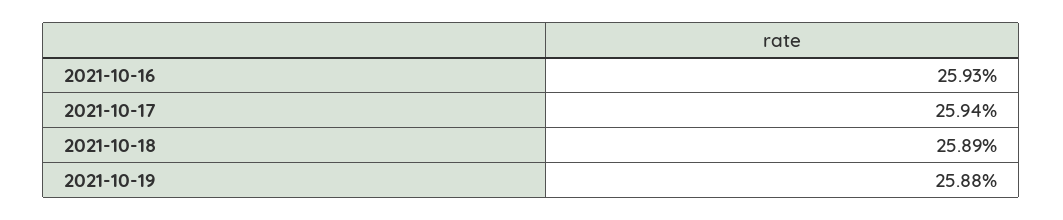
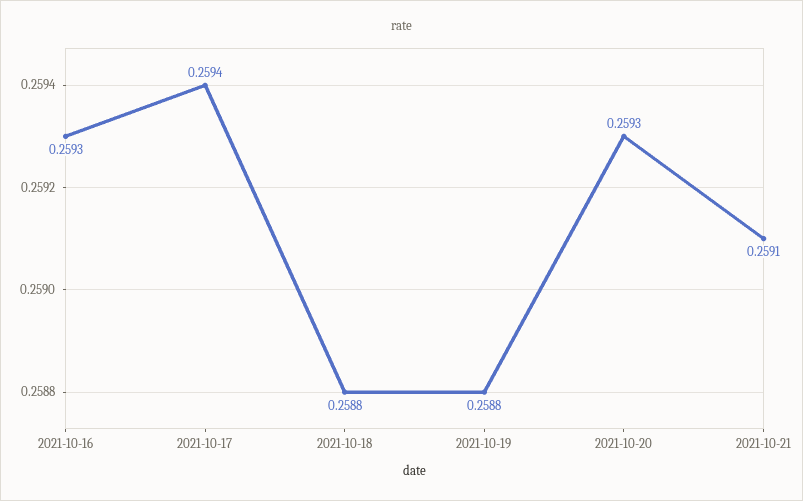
2021-10-18: 0.2589 -> 0.2588
2021-10-20: none -> 0.2593
2021-10-21: none -> 0.2591

